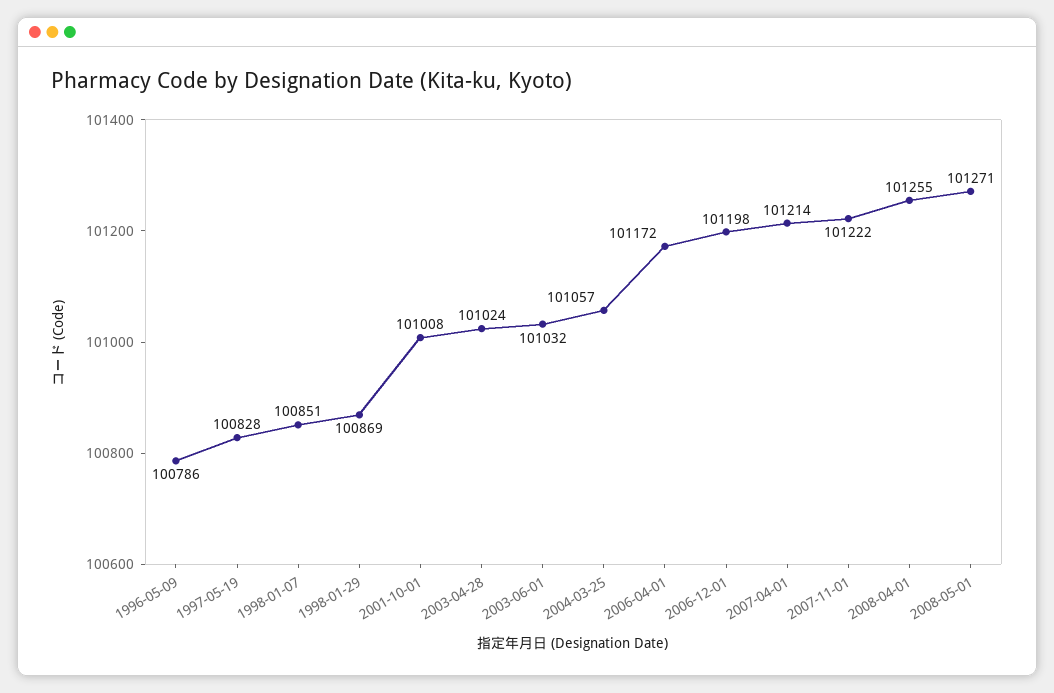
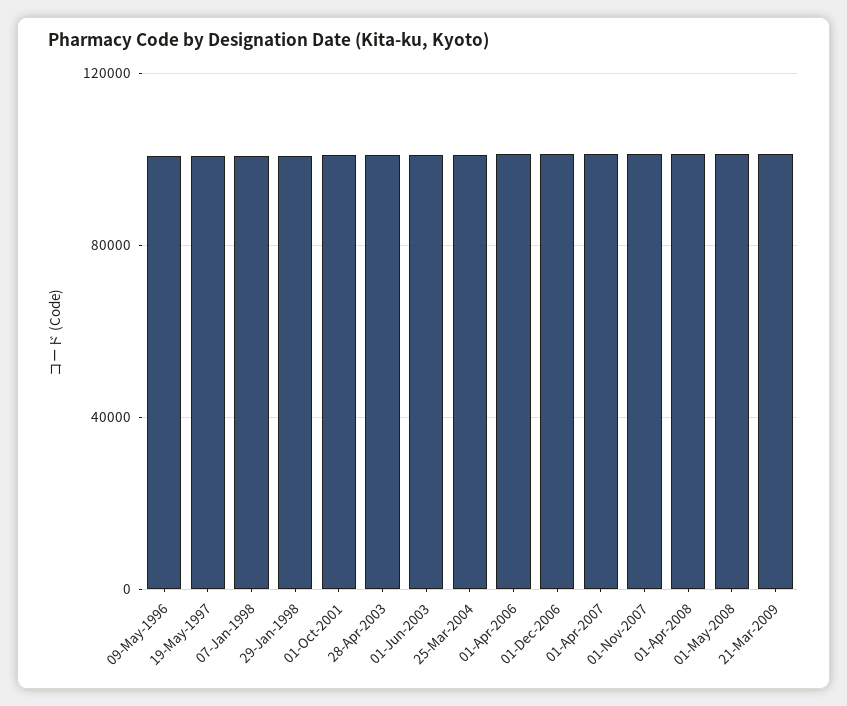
21-Mar-2009: none -> 100000

